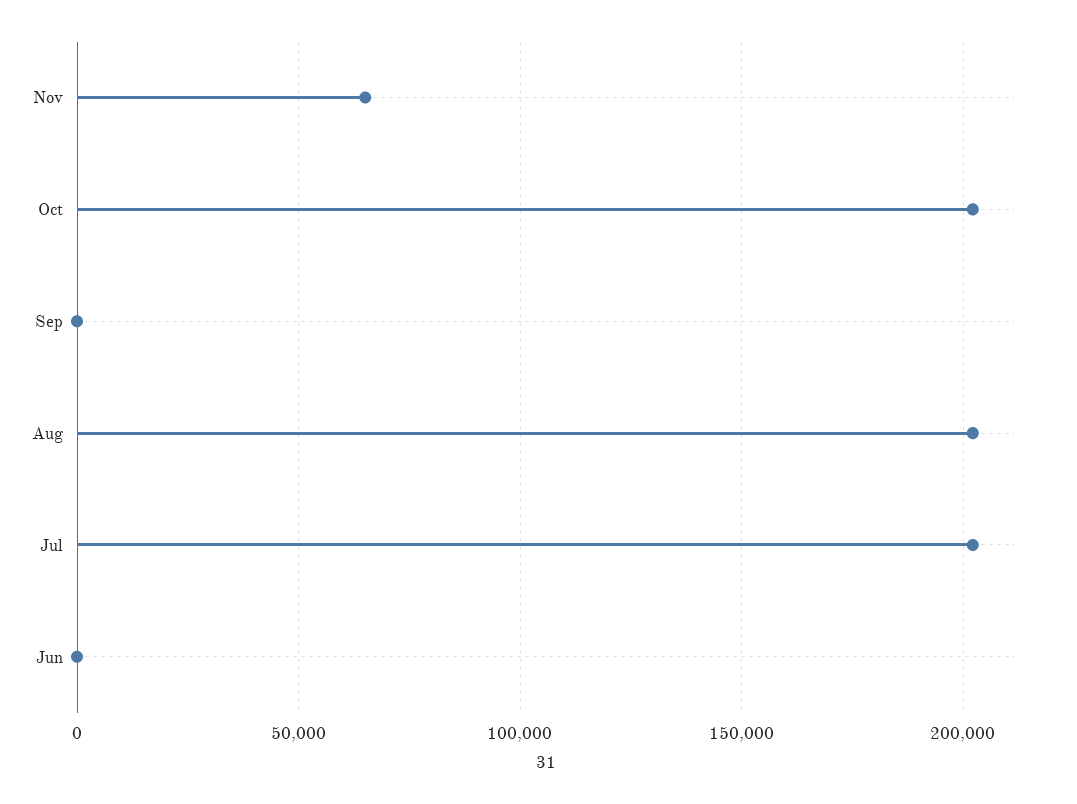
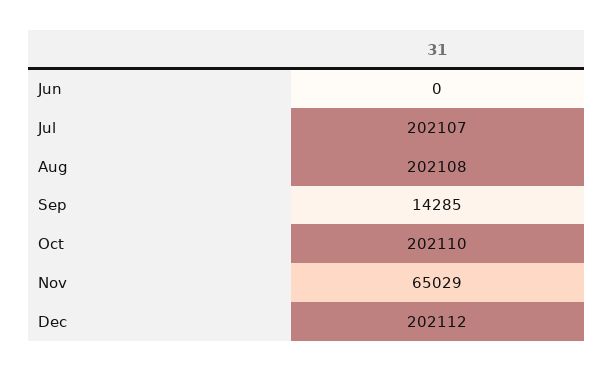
Sep: 0 -> 14285
Dec: none -> 202112

